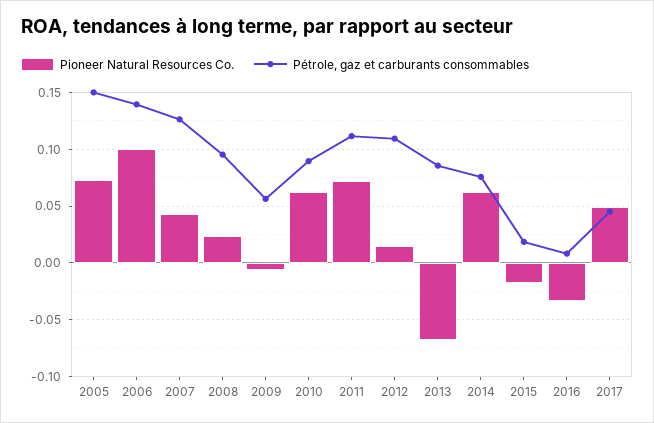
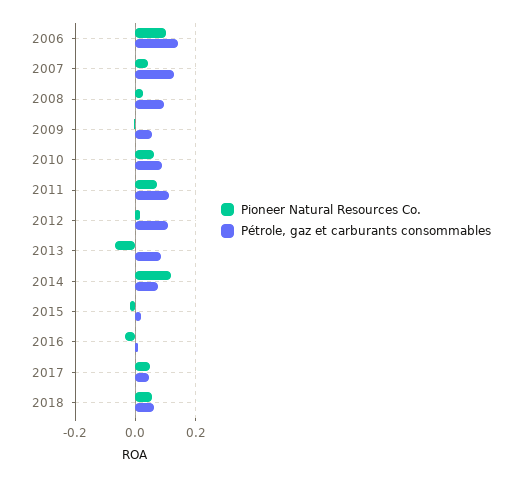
Pioneer Natural Resources Co., 2005: 0.07 -> none
Pétrole, gaz et carburants consommables, 2005: 0.15 -> none
Pioneer Natural Resources Co., 2014: 0.06 -> 0.12
Pioneer Natural Resources Co., 2018: none -> 0.06
Pétrole, gaz et carburants consommables, 2018: none -> 0.06

